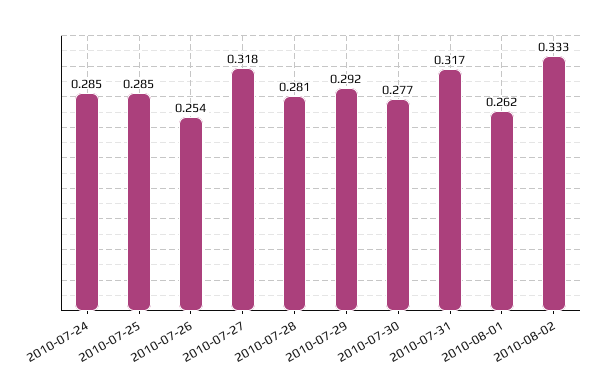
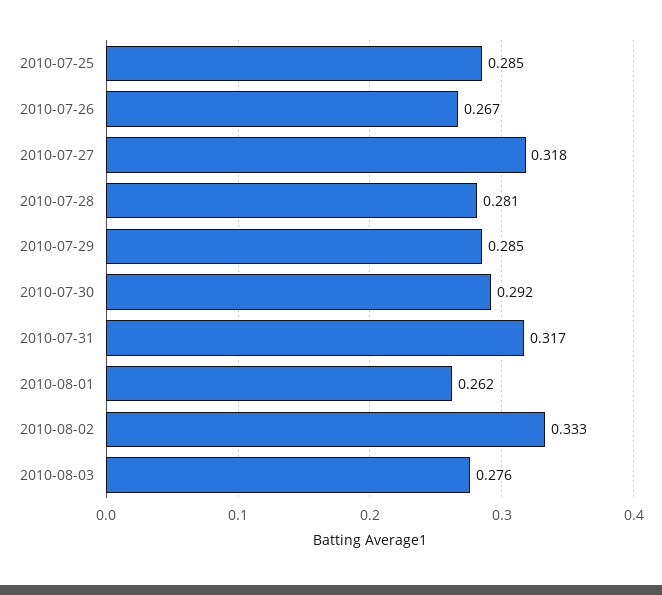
2010-07-24: 0.285 -> none
2010-07-26: 0.254 -> 0.267
2010-07-29: 0.292 -> 0.285
2010-07-30: 0.277 -> 0.292
2010-08-03: none -> 0.276

